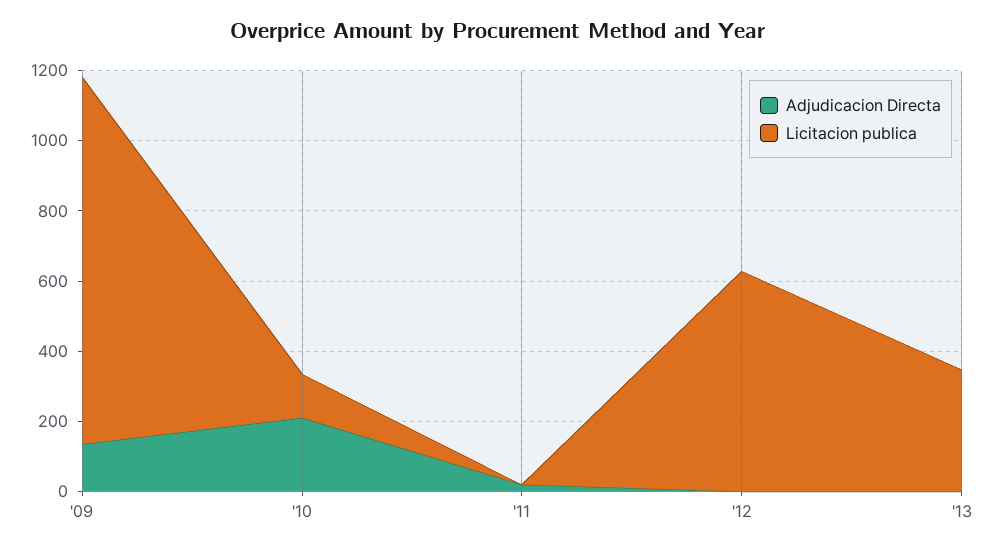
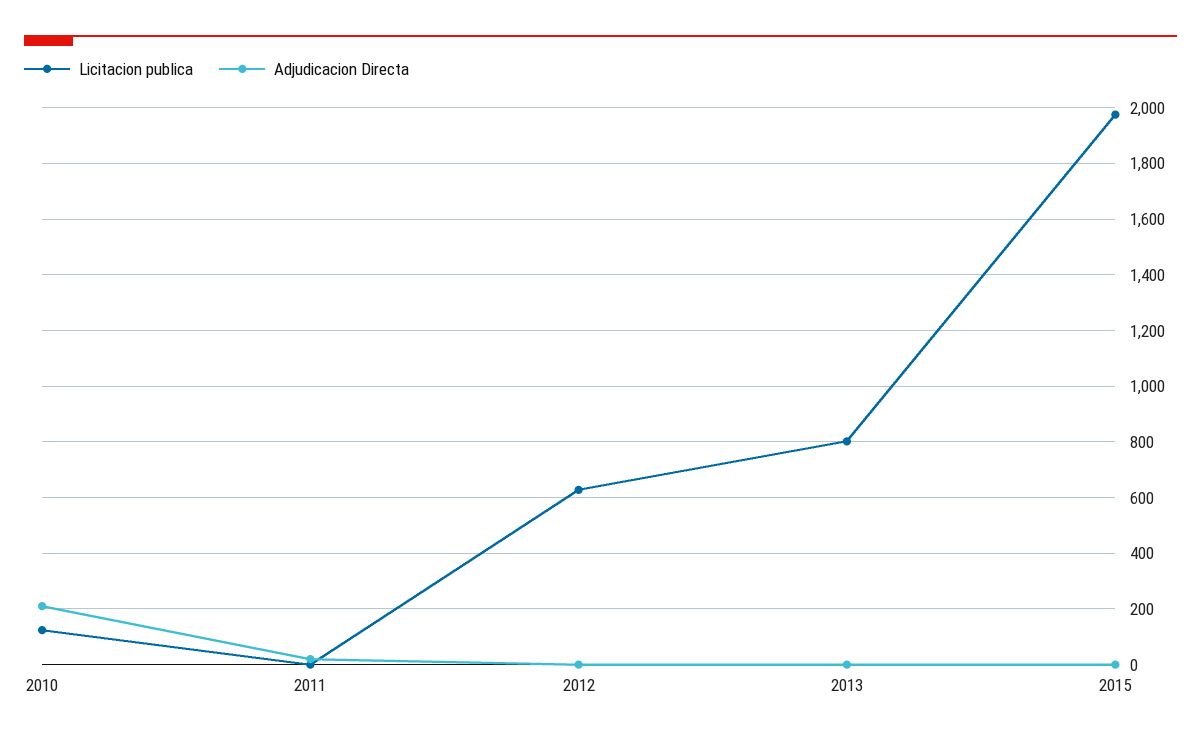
Adjudicacion Directa, '09: 150 -> none
Licitacion publica, '09: 1050 -> none
Licitacion publica, '13: 350 -> 800
Licitacion publica, 2015: none -> 1975
Adjudicacion Directa, 2015: none -> 0

